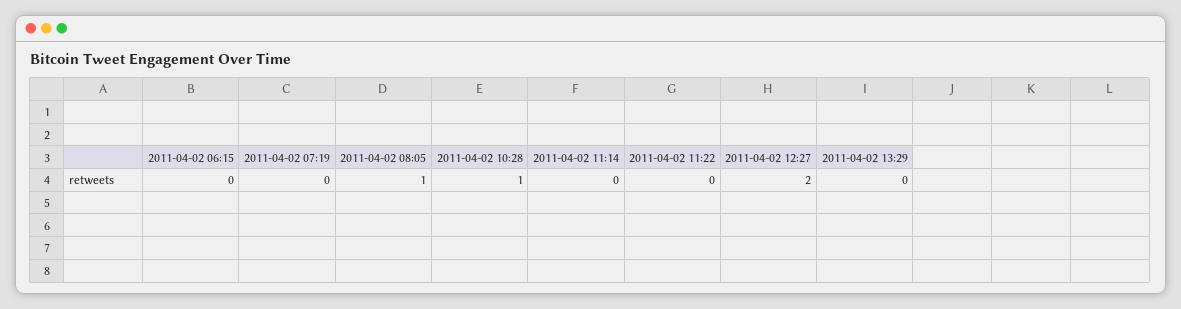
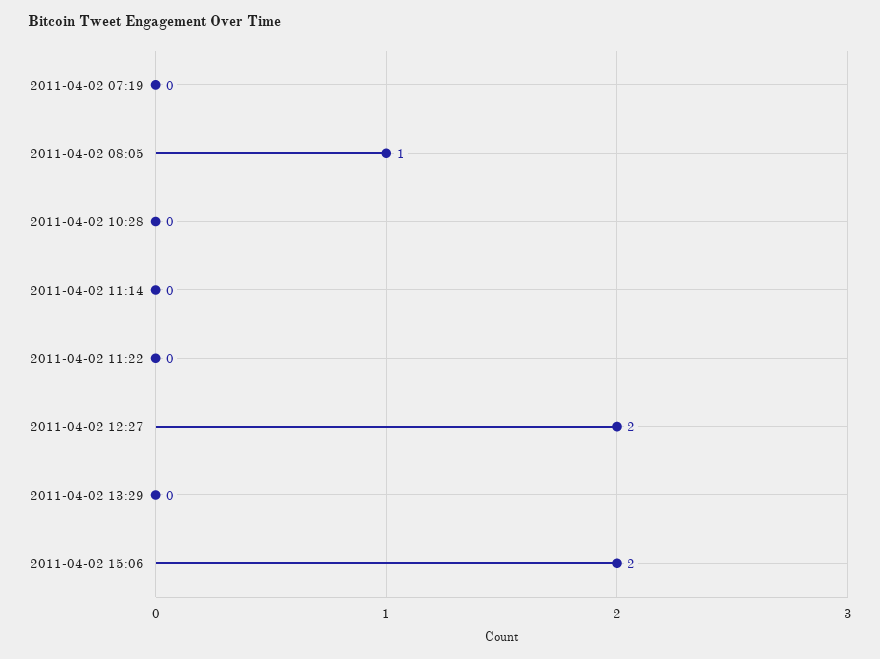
2011-04-02 06:15: 0 -> none
2011-04-02 10:28: 1 -> 0
2011-04-02 15:06: none -> 2

